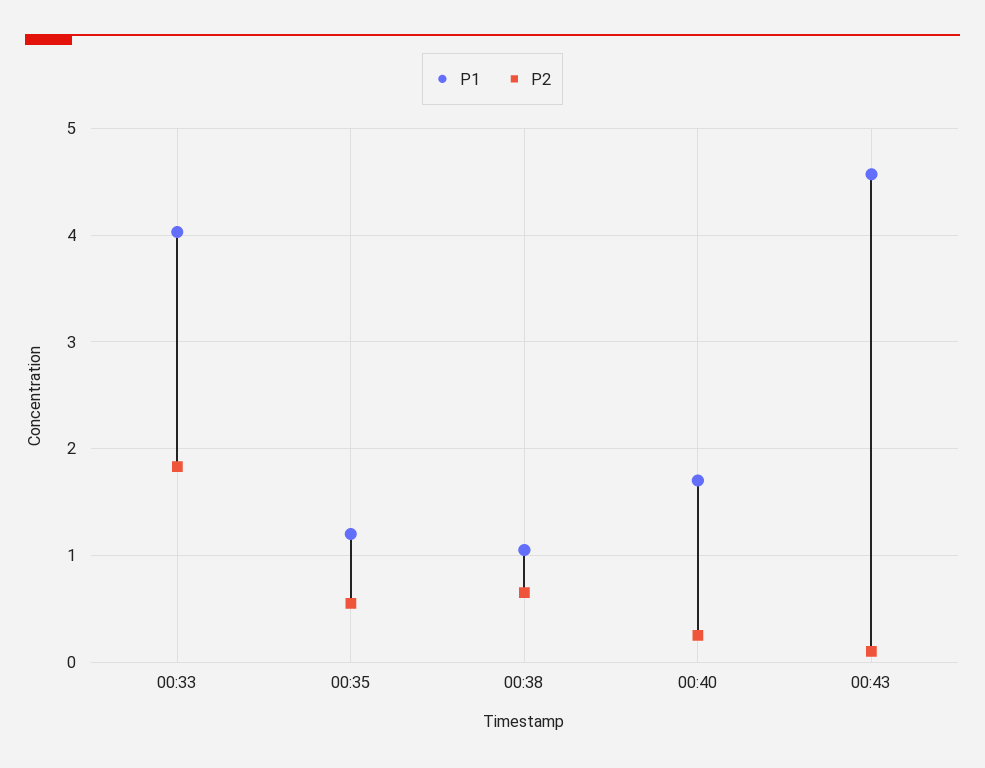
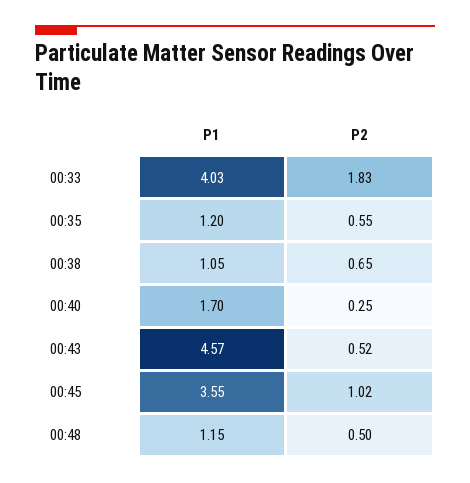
P2, 00:43: 0.1 -> 0.52
P1, 00:45: none -> 3.55
P2, 00:45: none -> 1.02
P1, 00:48: none -> 1.15
P2, 00:48: none -> 0.5

